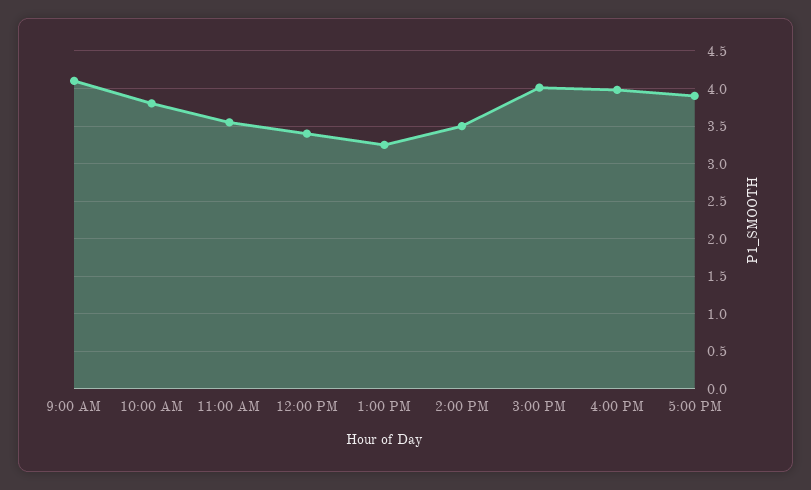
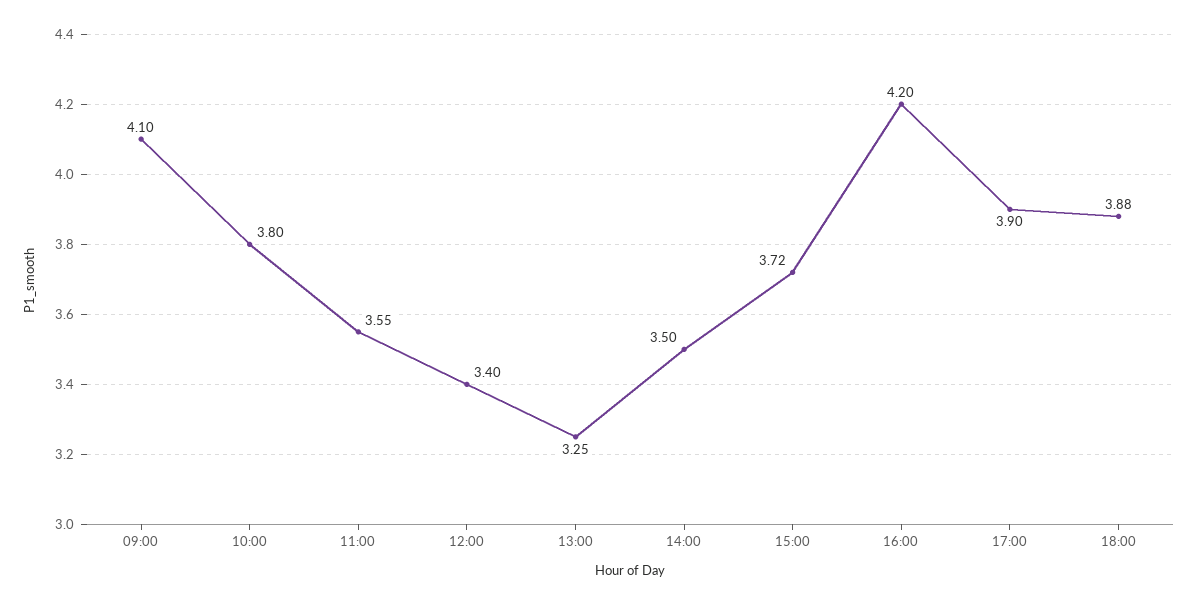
3:00 PM: 4 -> 3.72
4:00 PM: 4 -> 4.2
18:00: none -> 3.88

